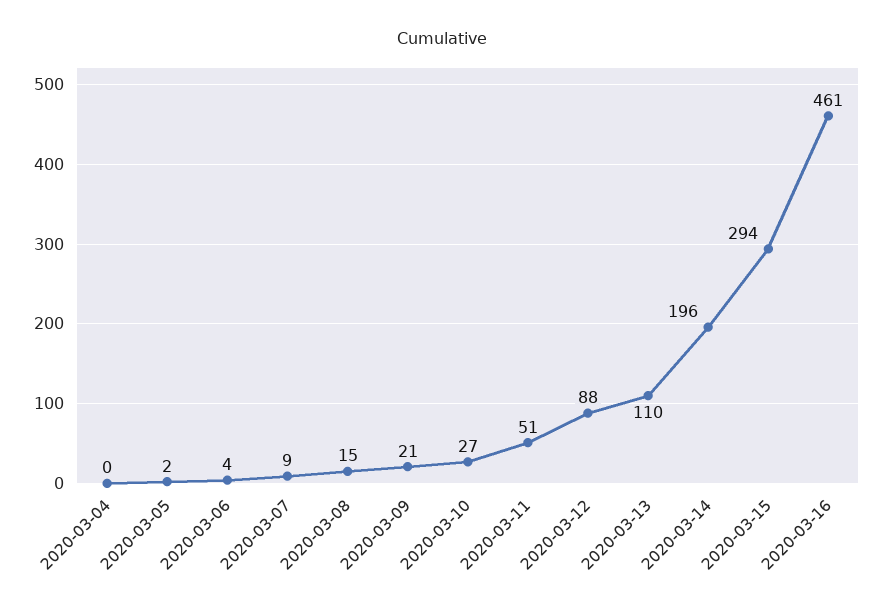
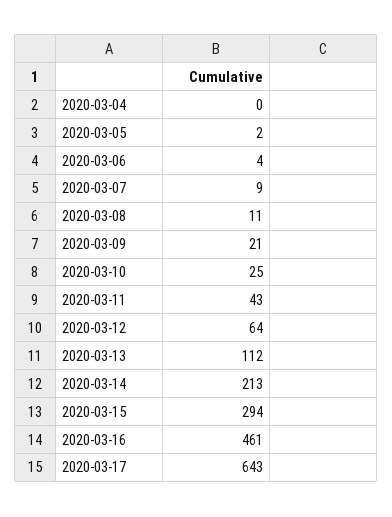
2020-03-08: 15 -> 11
2020-03-10: 27 -> 25
2020-03-11: 51 -> 43
2020-03-12: 88 -> 64
2020-03-13: 110 -> 112
2020-03-14: 196 -> 213
2020-03-17: none -> 643

